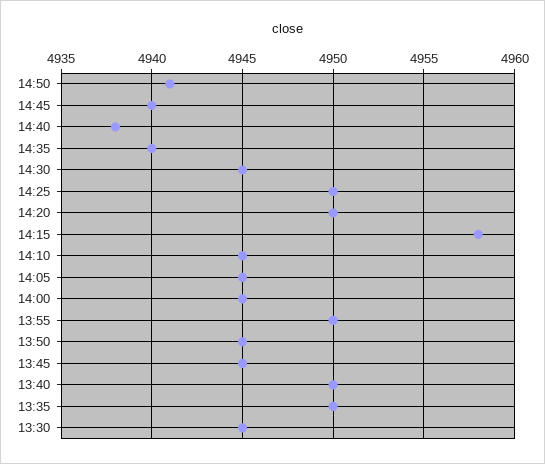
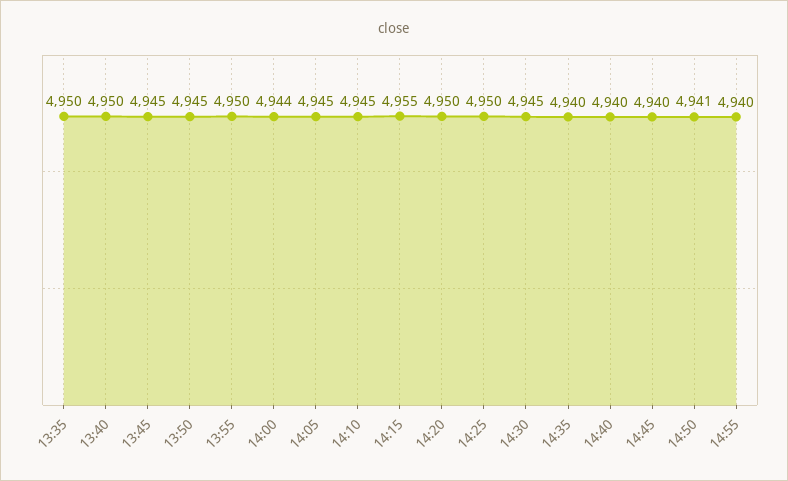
14:40: 4938 -> 4940
14:15: 4958 -> 4955
14:00: 4945 -> 4944
13:30: 4945 -> none
14:55: none -> 4940

